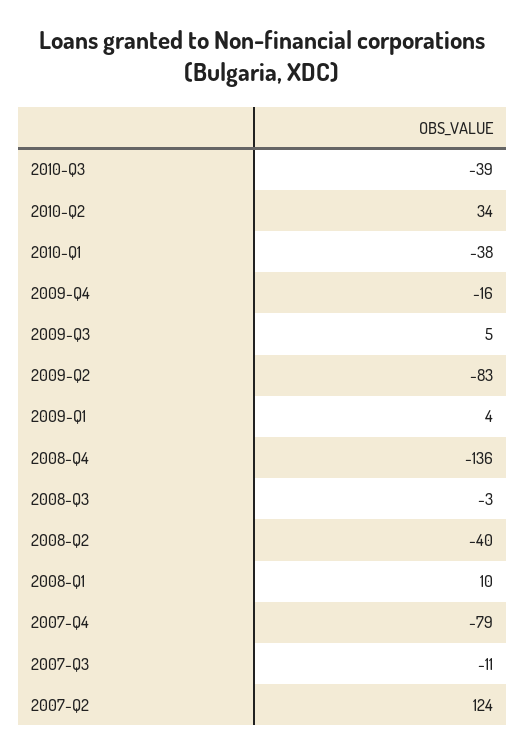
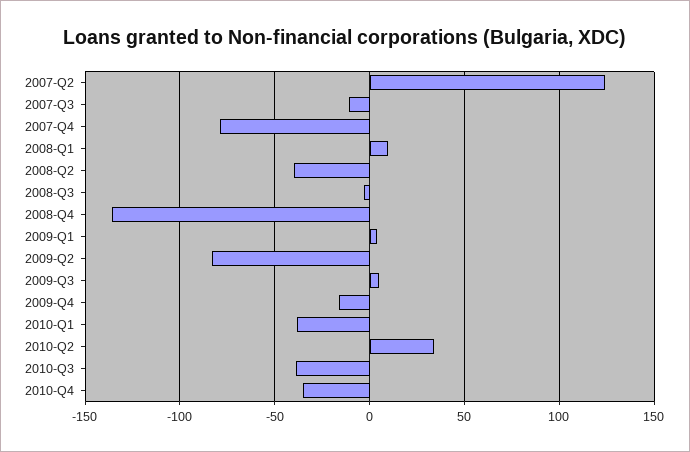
2010-Q4: none -> -35

